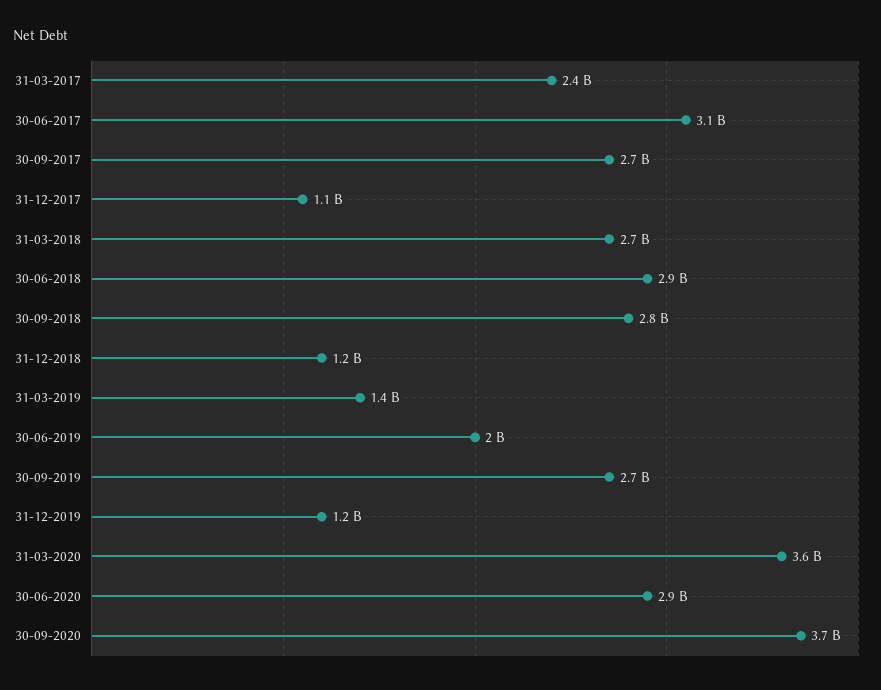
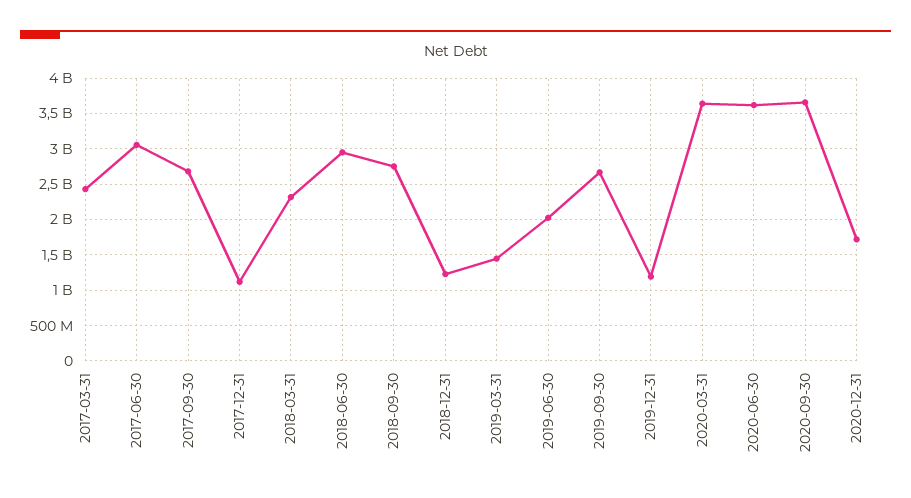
31-03-2018: 2700000000 -> 2300000000
30-06-2020: 2900000000 -> 3600000000
2020-12-31: none -> 1700000000

